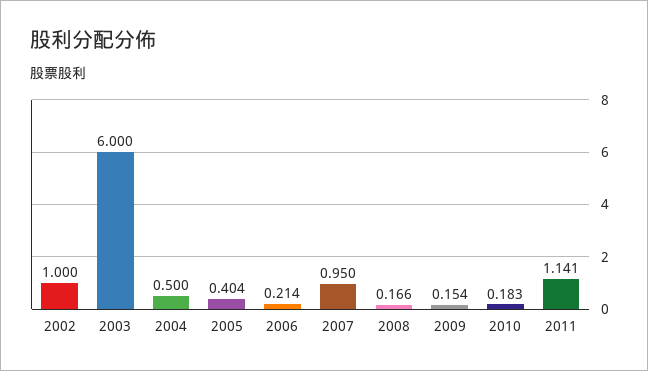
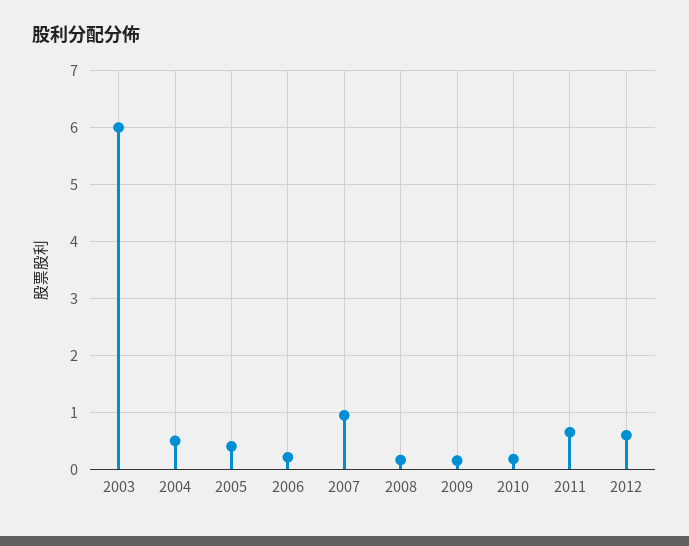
2002: 1 -> none
2011: 1.141 -> 0.6
2012: none -> 0.6

